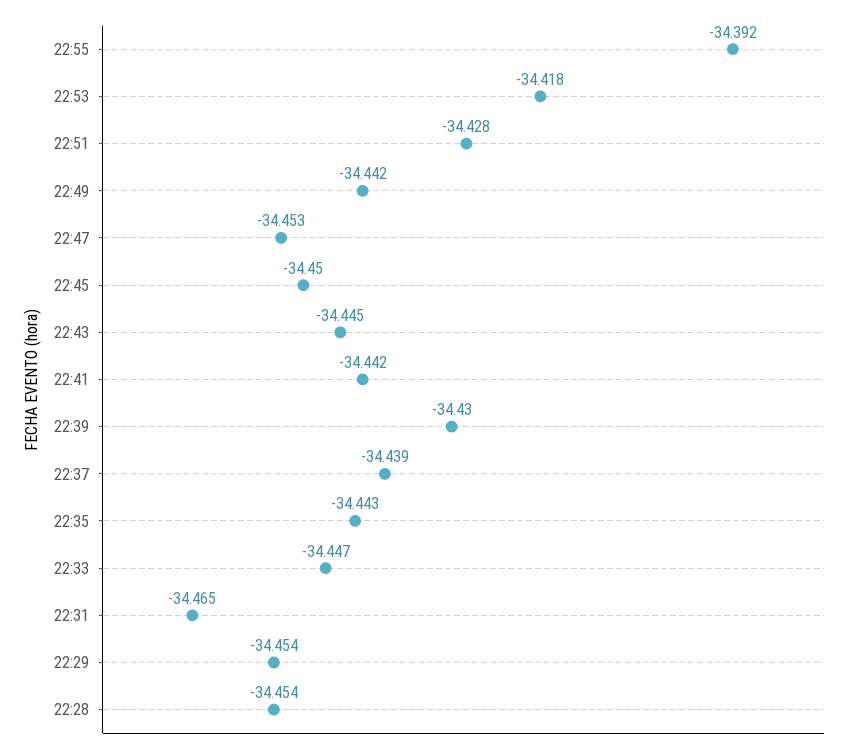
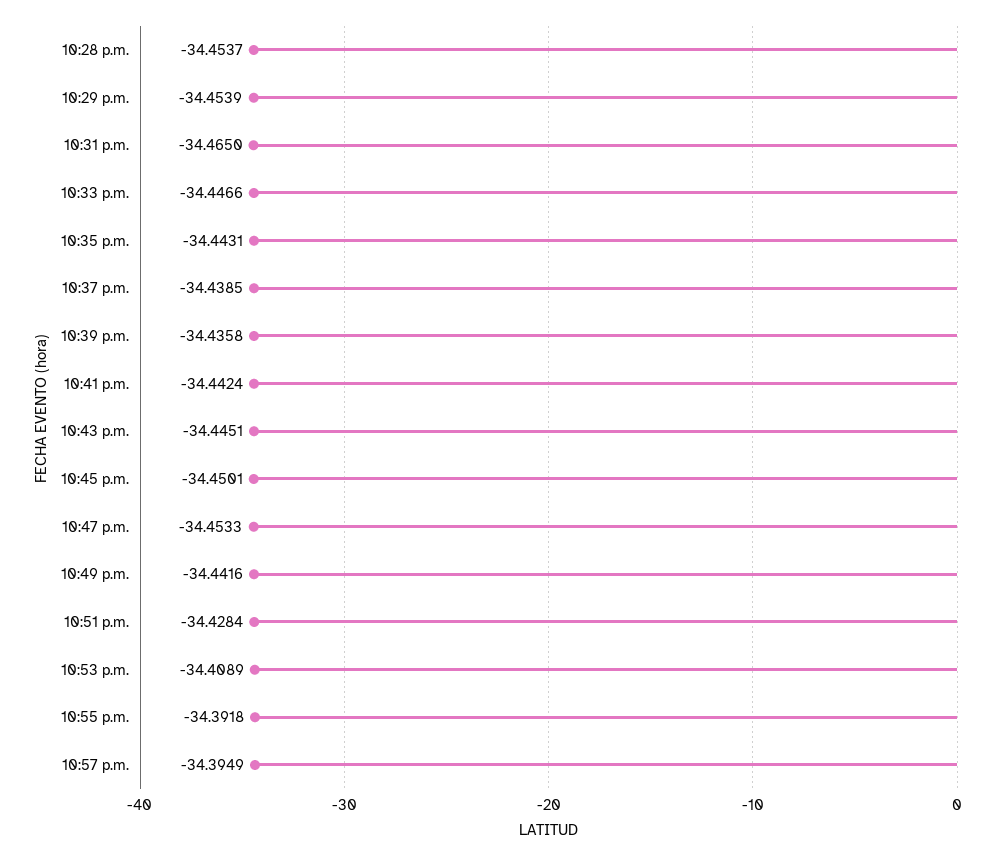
22:53: -34.418 -> -34.4089
22:39: -34.43 -> -34.4358
10:57 p.m.: none -> -34.3949

